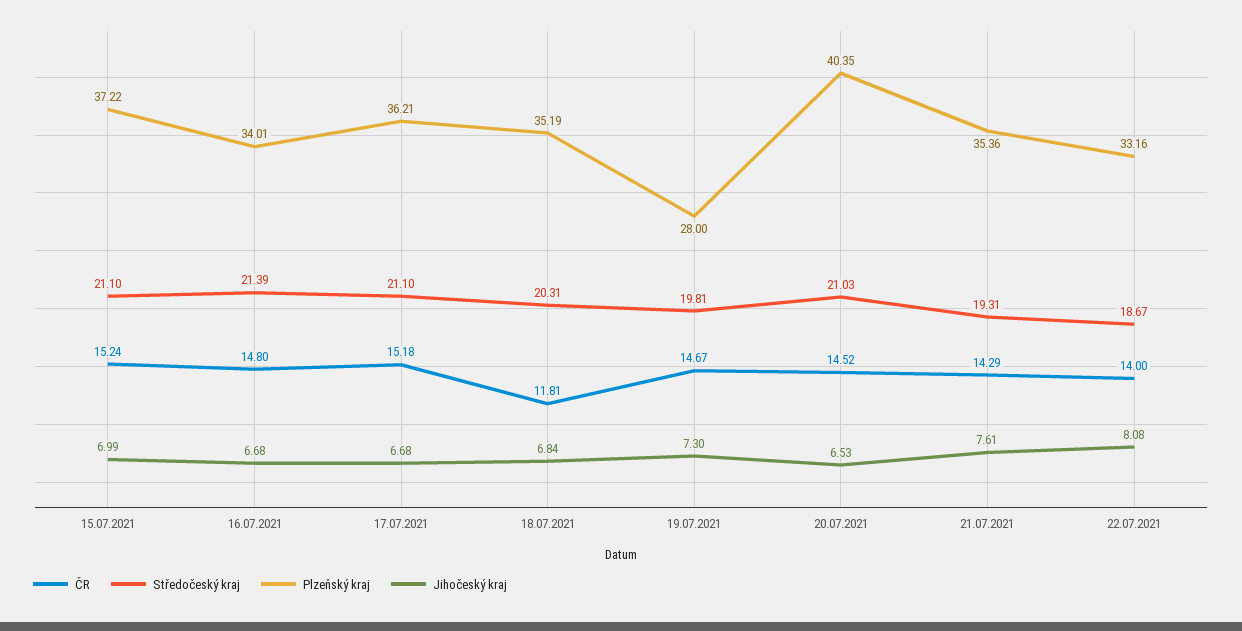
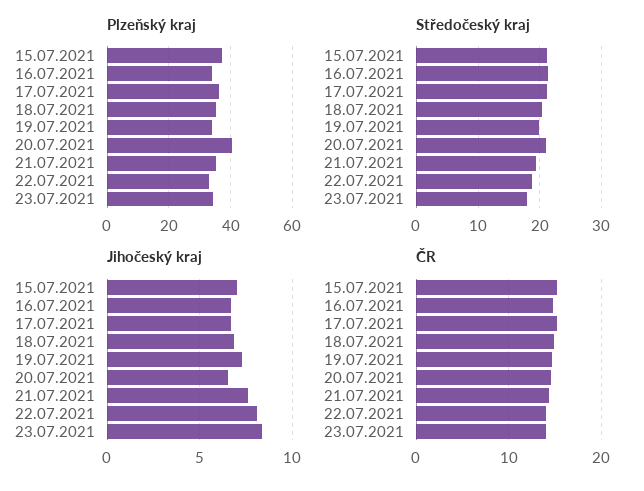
ČR, 18.07.2021: 11.81 -> 15
Plzeňský kraj, 19.07.2021: 28 -> 34
Plzeňský kraj, 23.07.2021: none -> 34
Středočeský kraj, 23.07.2021: none -> 18
Jihočeský kraj, 23.07.2021: none -> 8.5
ČR, 23.07.2021: none -> 14

